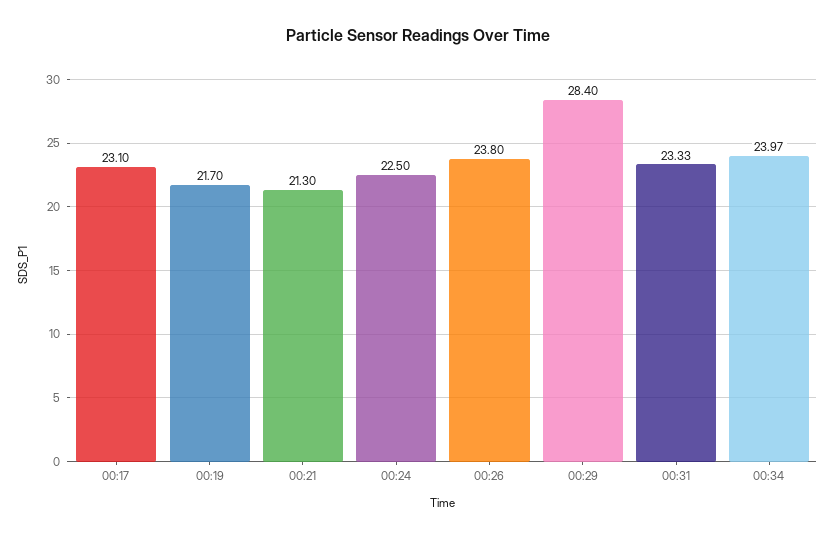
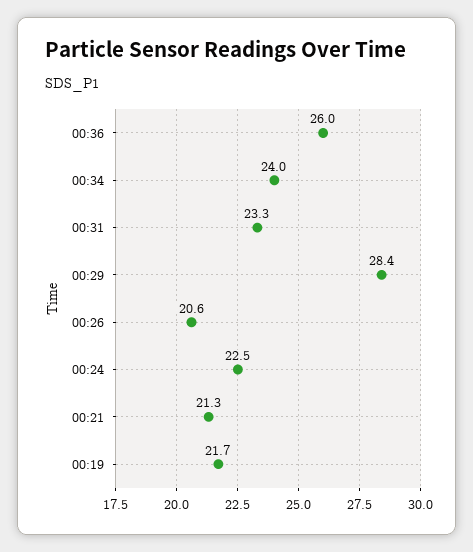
00:17: 23.1 -> none
00:26: 23.8 -> 20.6
00:36: none -> 26

